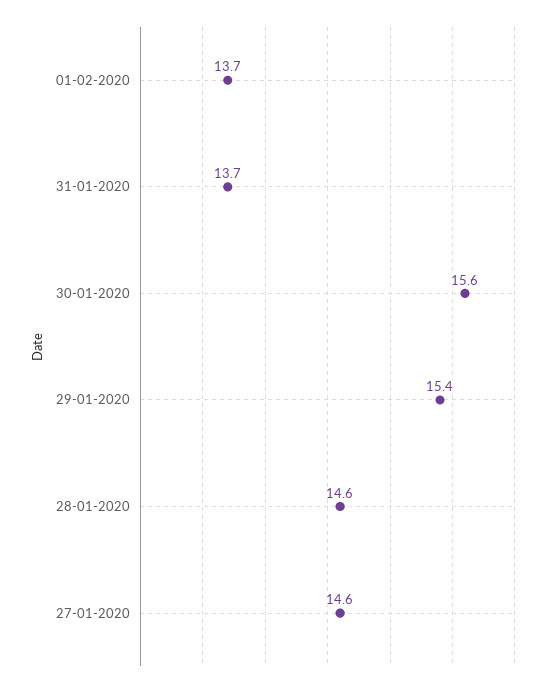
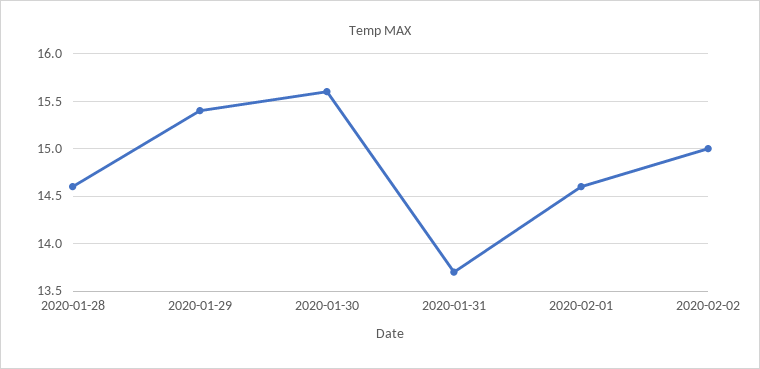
01-02-2020: 13.7 -> 14.6
27-01-2020: 14.6 -> none
2020-02-02: none -> 15

